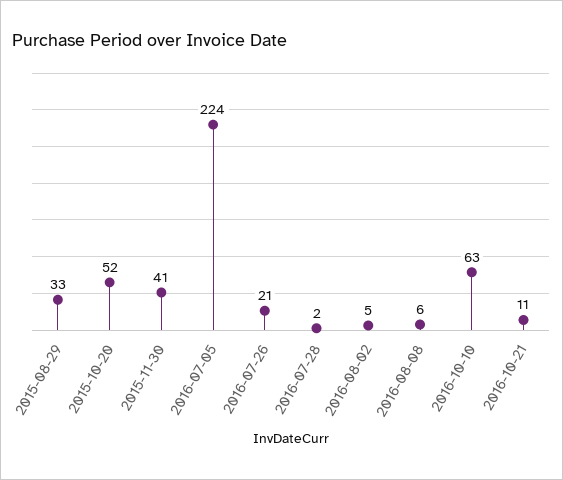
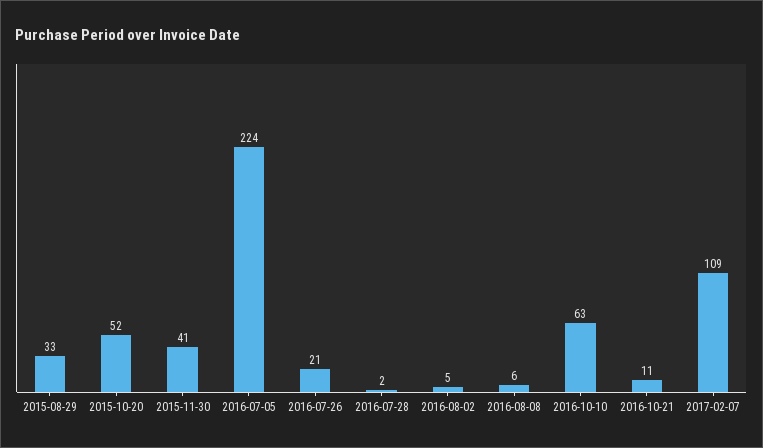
2017-02-07: none -> 109

